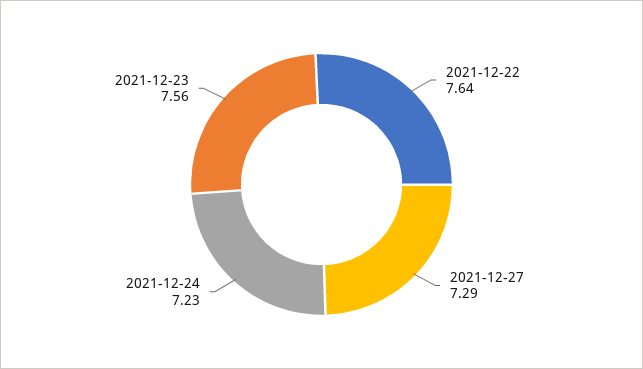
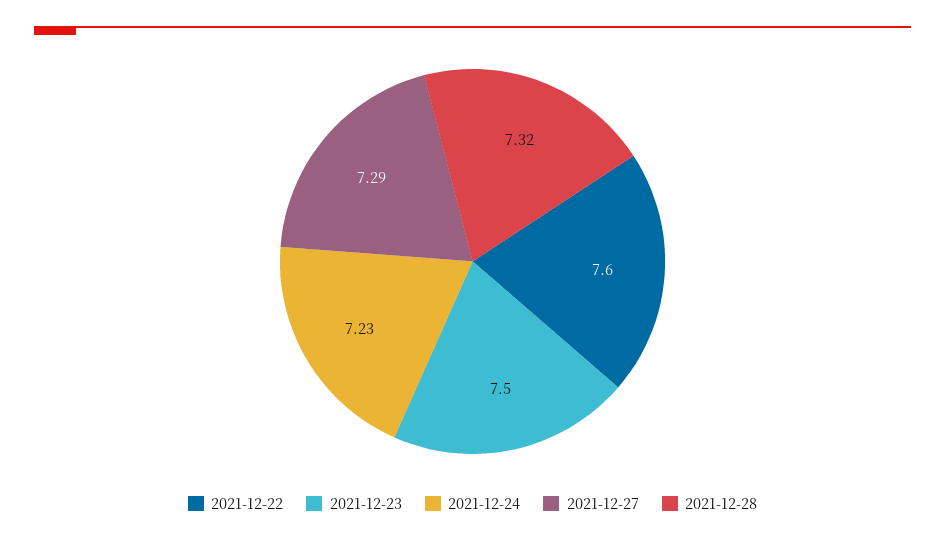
2021-12-22: 7.64 -> 7.6
2021-12-23: 7.56 -> 7.5
2021-12-28: none -> 7.32

